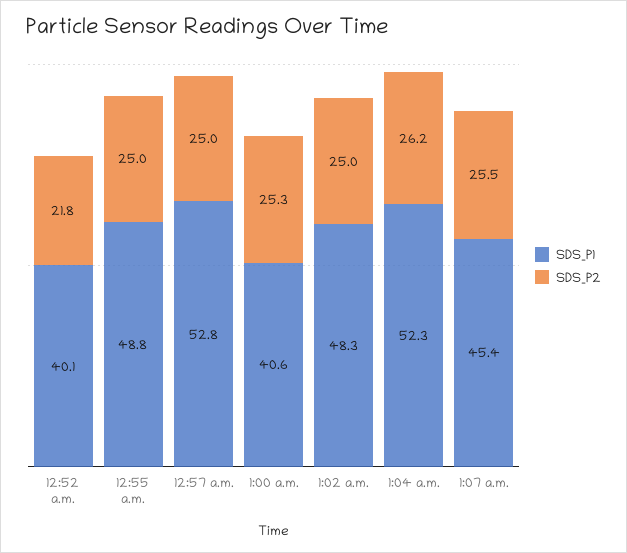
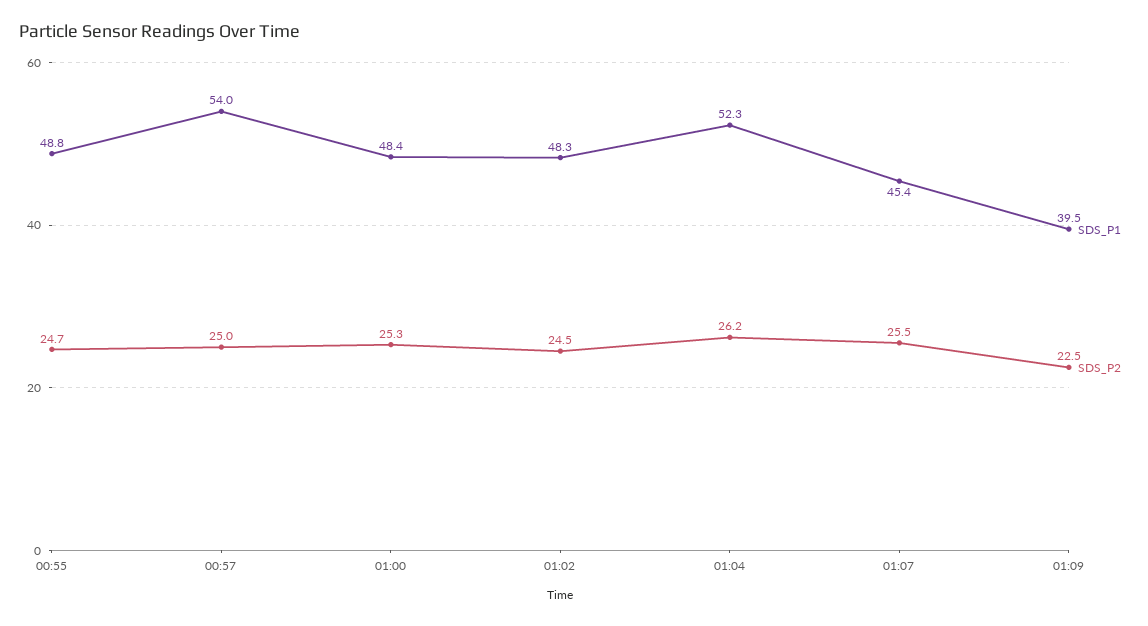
SDS_P1, 12:52 a.m.: 40.1 -> none
SDS_P2, 12:52 a.m.: 21.8 -> none
SDS_P2, 12:55 a.m.: 25 -> 24.7
SDS_P1, 12:57 a.m.: 52.8 -> 54
SDS_P1, 1:00 a.m.: 40.6 -> 48.4
SDS_P2, 1:02 a.m.: 25 -> 24.5
SDS_P1, 01:09: none -> 39.5
SDS_P2, 01:09: none -> 22.5

